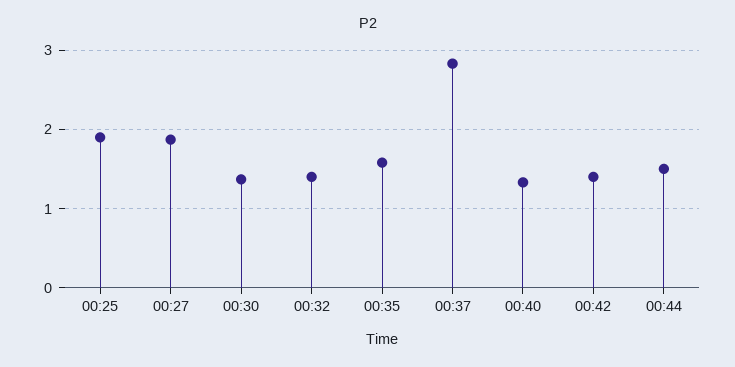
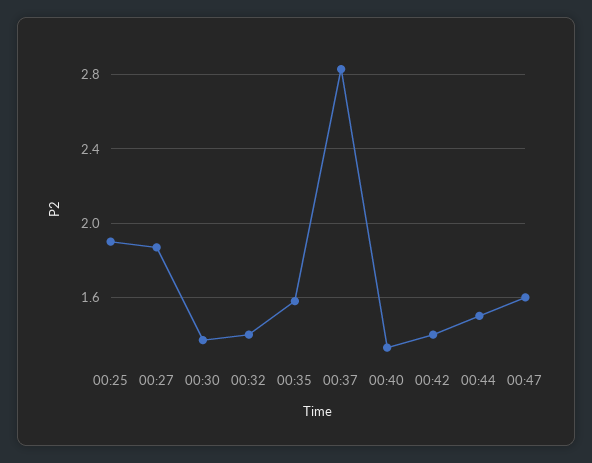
00:47: none -> 1.6

